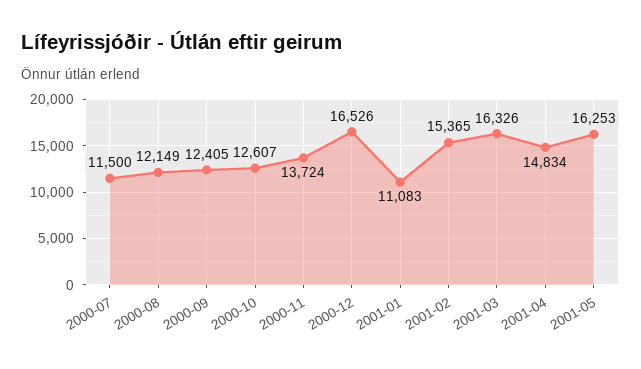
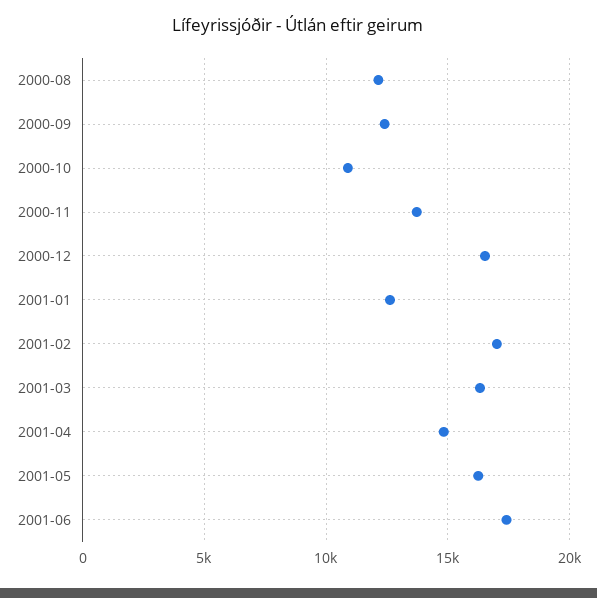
2000-07: 11500 -> none
2000-10: 12607 -> 11000
2001-01: 11083 -> 12500
2001-02: 15365 -> 17000
2001-06: none -> 17500

